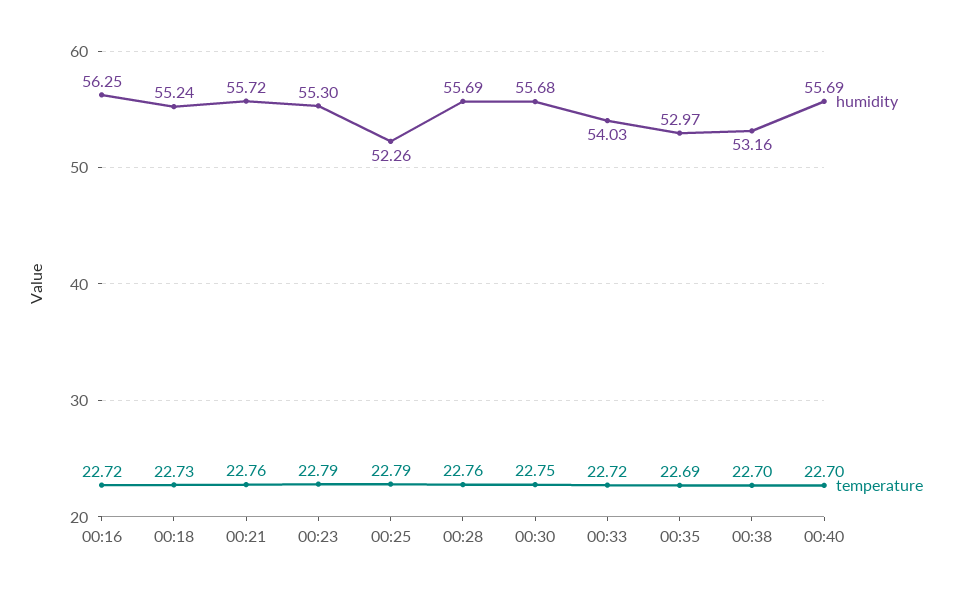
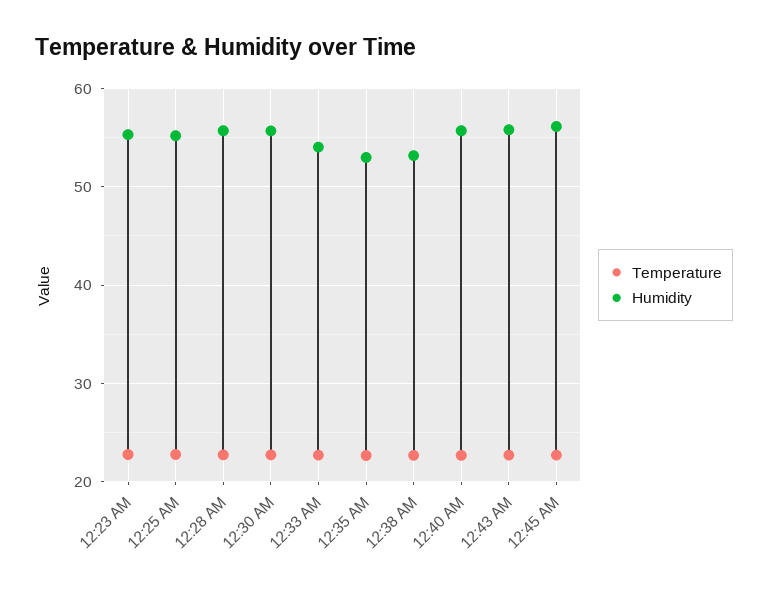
humidity, 00:16: 56.25 -> none
temperature, 00:16: 22.72 -> none
humidity, 00:18: 55.24 -> none
temperature, 00:18: 22.73 -> none
humidity, 00:21: 55.72 -> none
temperature, 00:21: 22.76 -> none
humidity, 00:25: 52.26 -> 55
temperature, 12:43 AM: none -> 23
humidity, 12:43 AM: none -> 56
temperature, 12:45 AM: none -> 23
humidity, 12:45 AM: none -> 56

